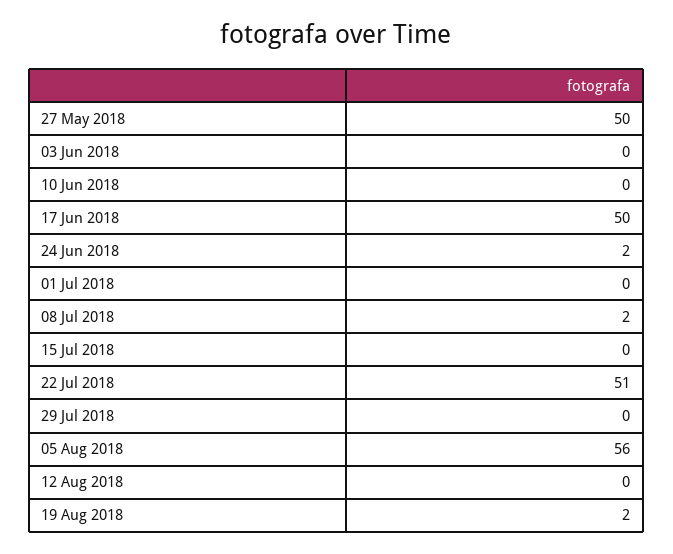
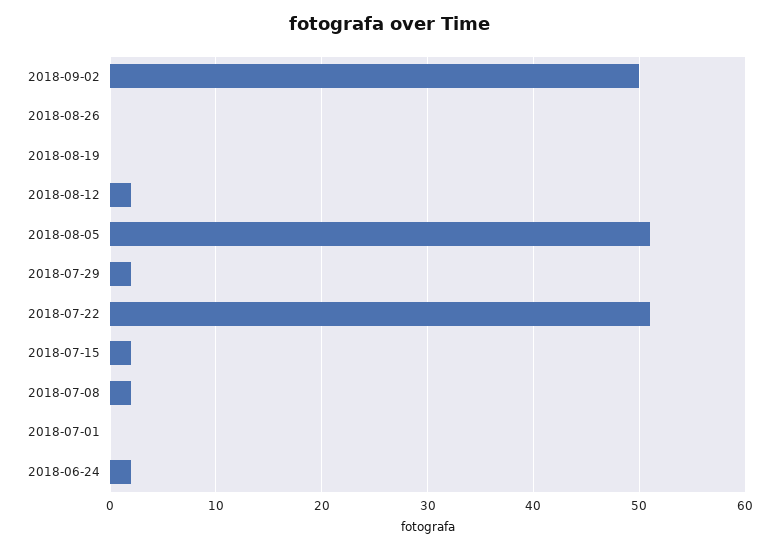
27 May 2018: 50 -> none
03 Jun 2018: 0 -> none
10 Jun 2018: 0 -> none
17 Jun 2018: 50 -> none
15 Jul 2018: 0 -> 2
29 Jul 2018: 0 -> 2
05 Aug 2018: 56 -> 51
12 Aug 2018: 0 -> 2
19 Aug 2018: 2 -> 0
2018-09-02: none -> 50
2018-08-26: none -> 0

